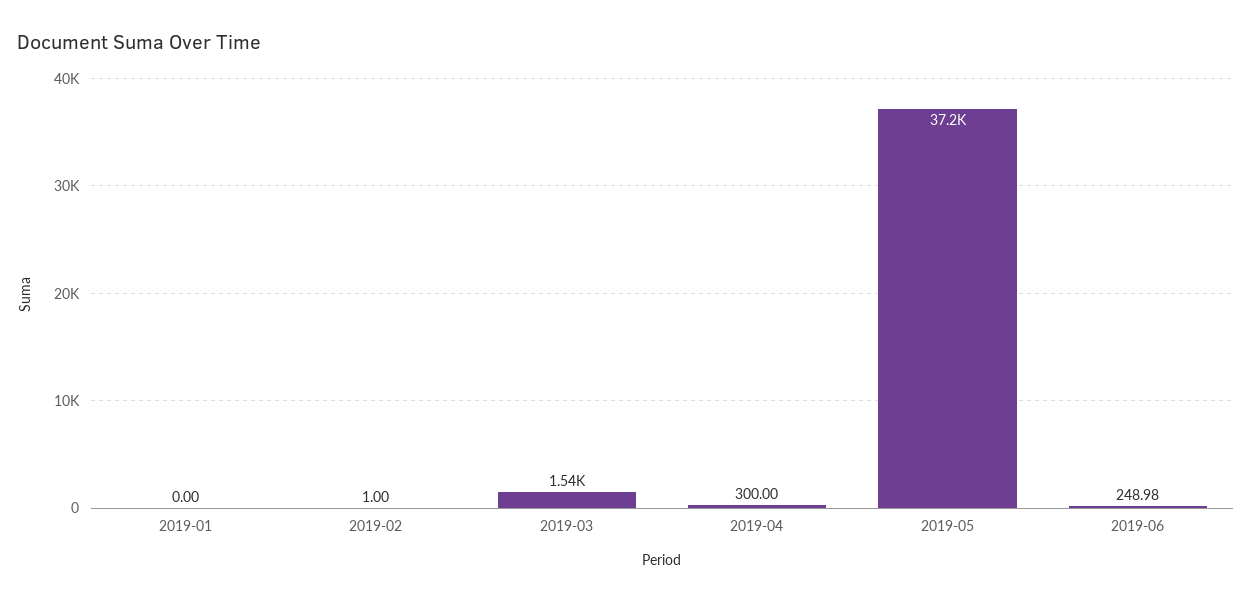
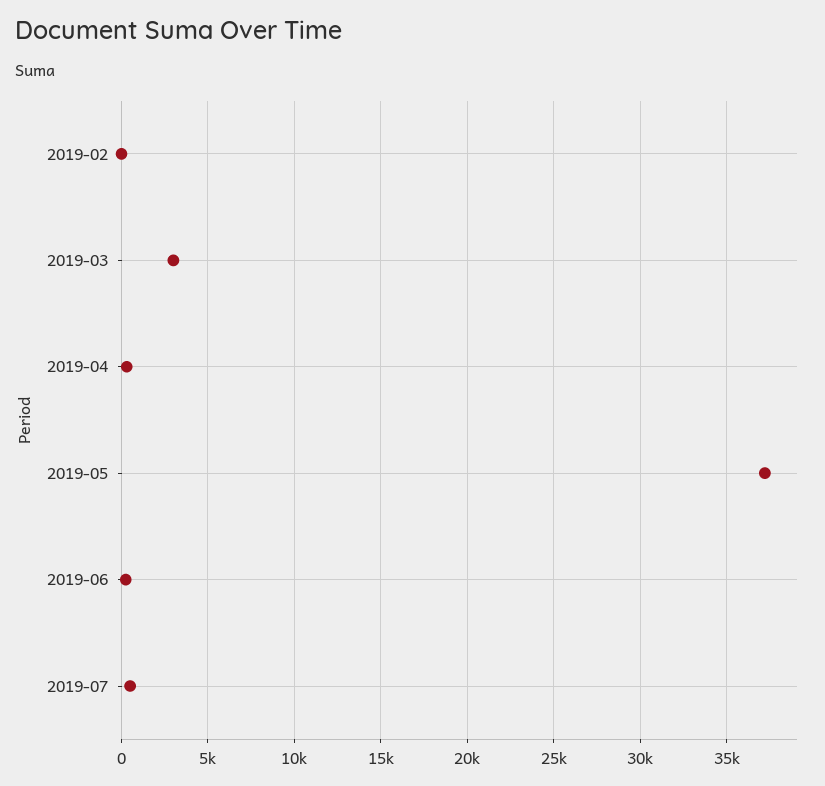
2019-01: 0 -> none
2019-03: 1540 -> 3000
2019-07: none -> 500

